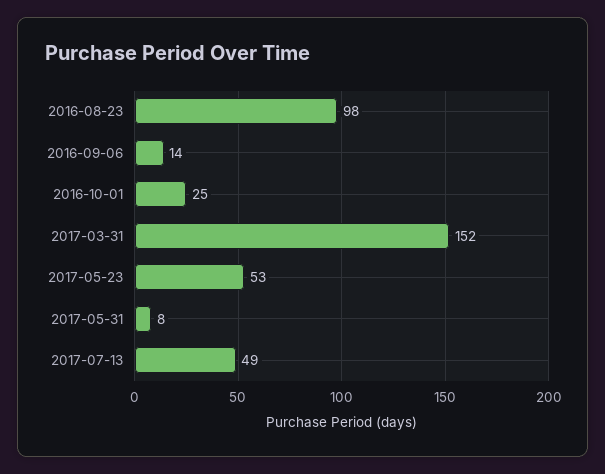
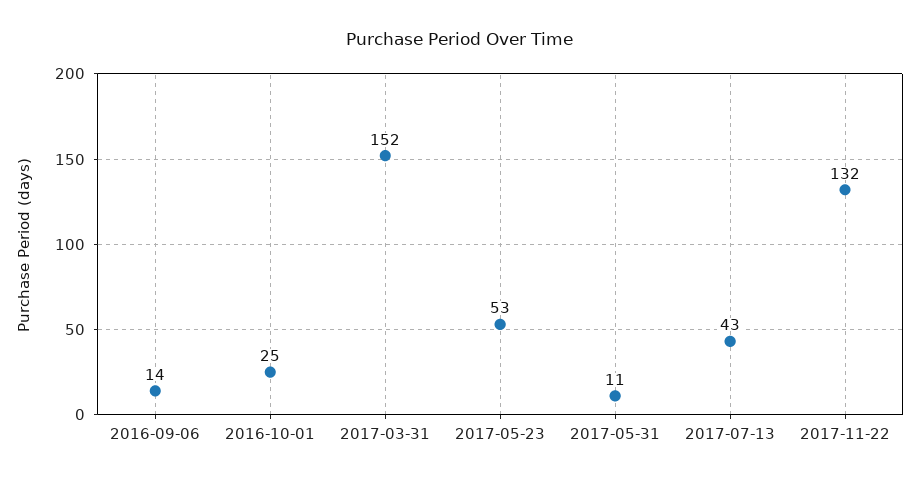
2016-08-23: 98 -> none
2017-05-31: 8 -> 11
2017-07-13: 49 -> 43
2017-11-22: none -> 132

